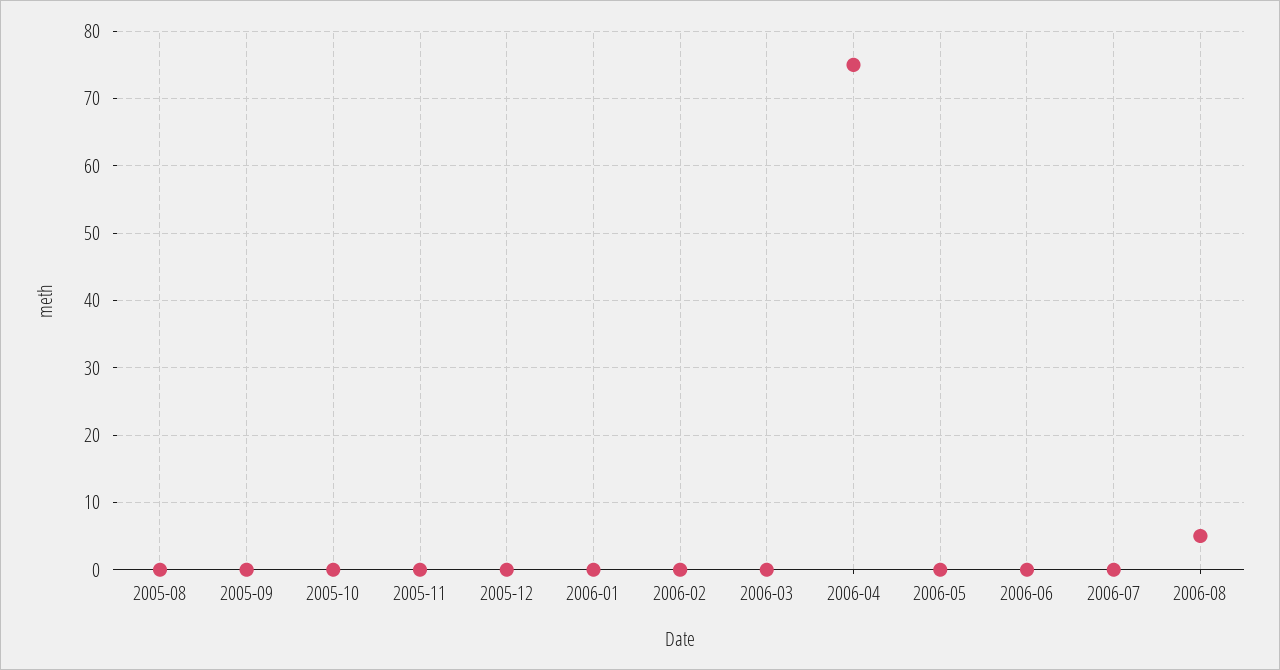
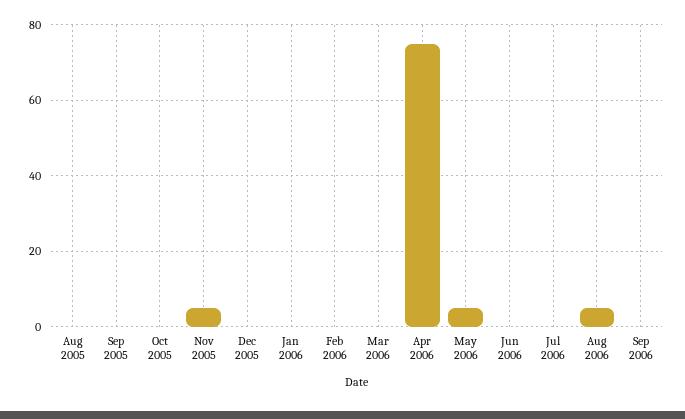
2005-11: 0 -> 5
2006-05: 0 -> 5
Sep 2006: none -> 0

